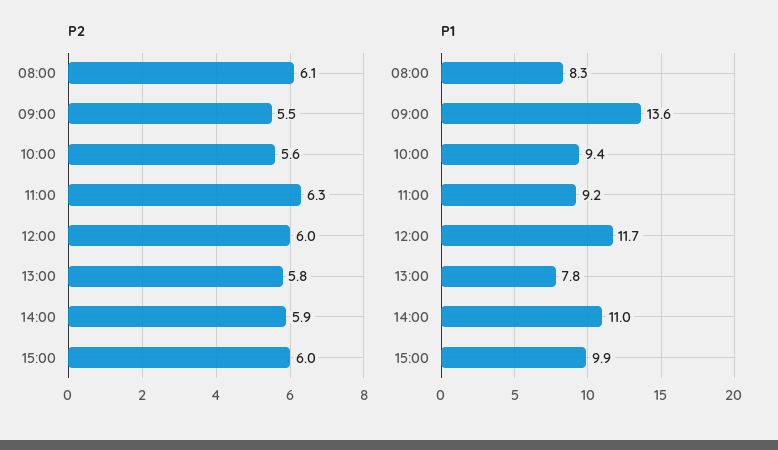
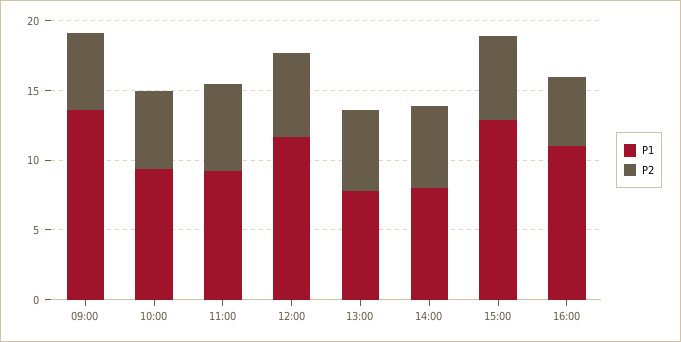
P2, 08:00: 6.1 -> none
P1, 08:00: 8.3 -> none
P1, 14:00: 11 -> 8
P1, 15:00: 9.9 -> 13
P1, 16:00: none -> 11
P2, 16:00: none -> 5

